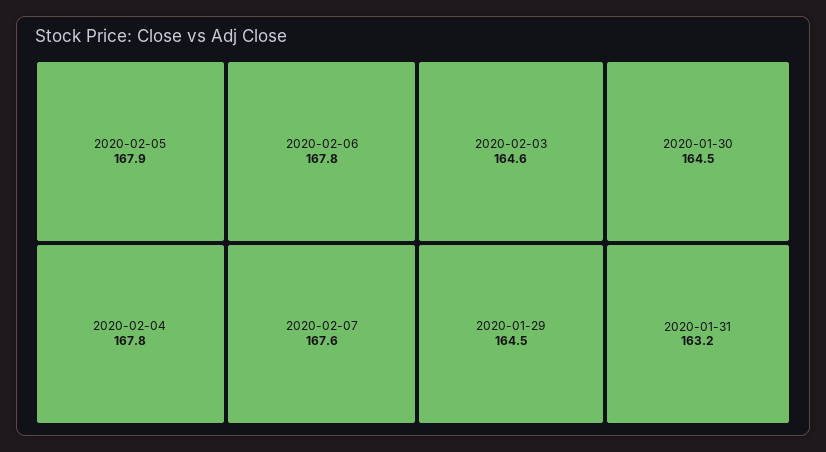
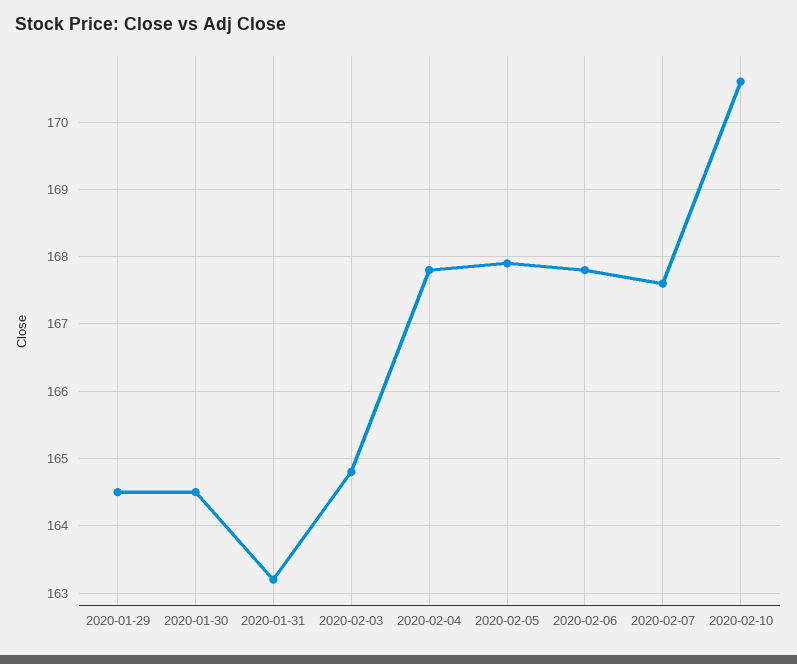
2020-02-03: 164.6 -> 164.8
2020-02-10: none -> 170.6

